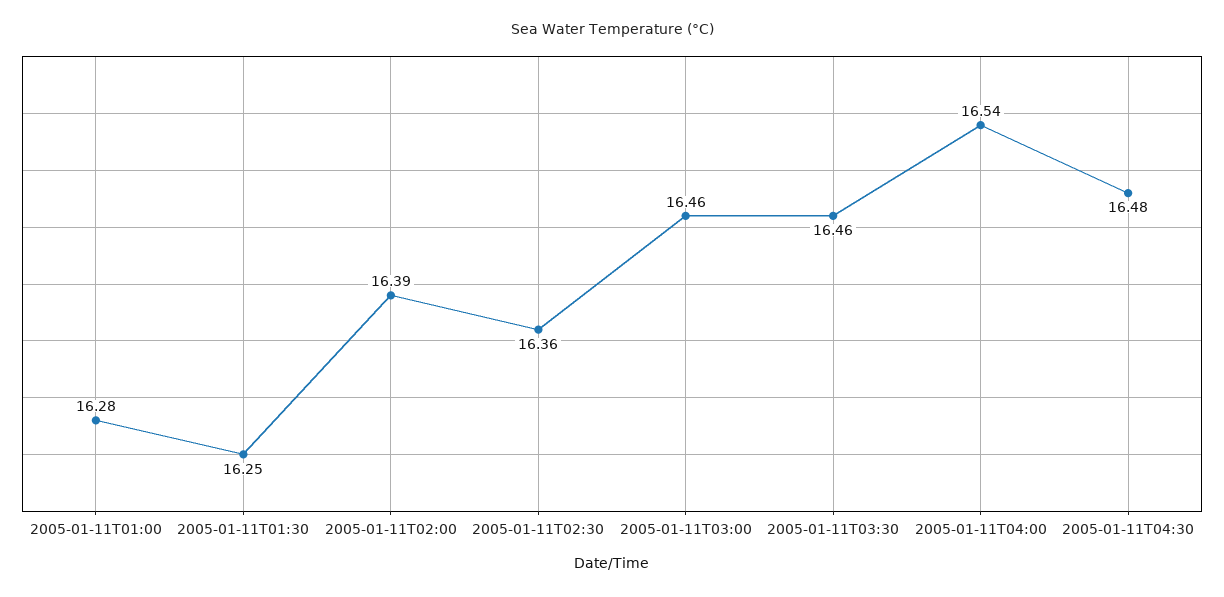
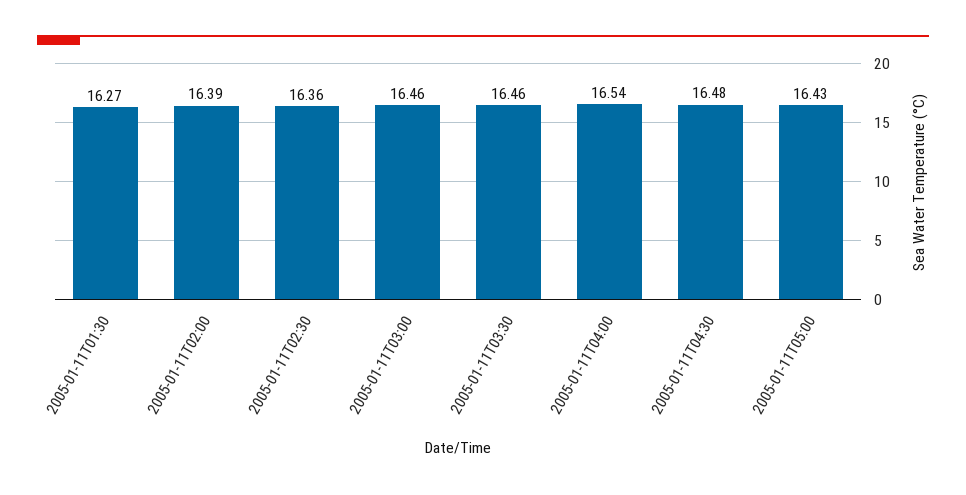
2005-01-11T01:00: 16.28 -> none
2005-01-11T01:30: 16.25 -> 16.27
2005-01-11T05:00: none -> 16.43

